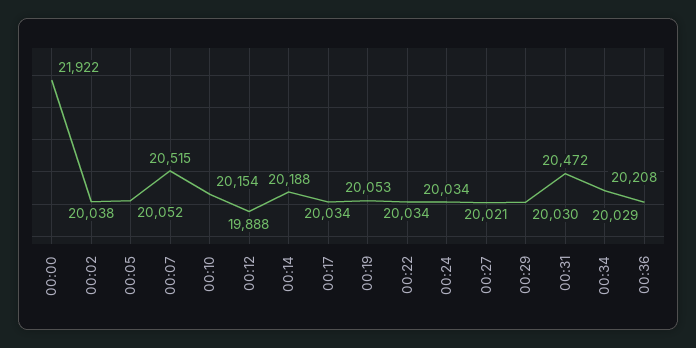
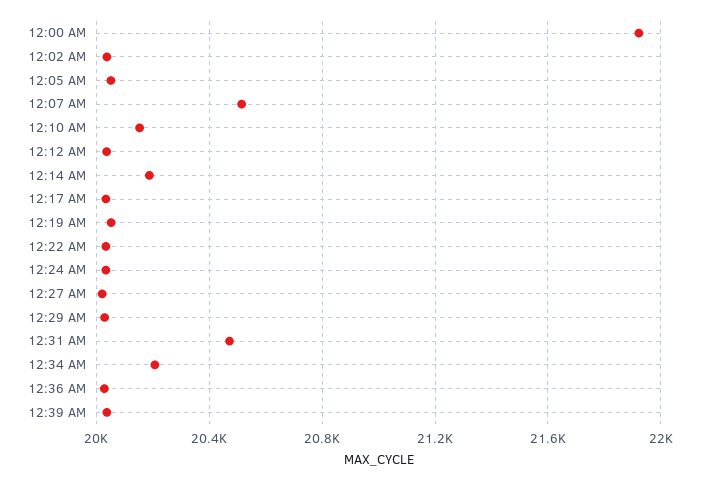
00:12: 19888 -> 20050
12:39 AM: none -> 20050

